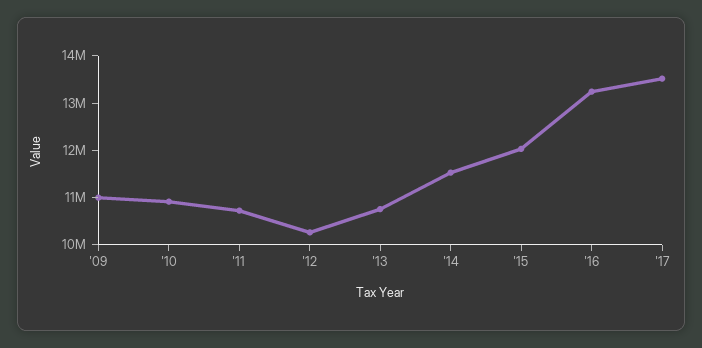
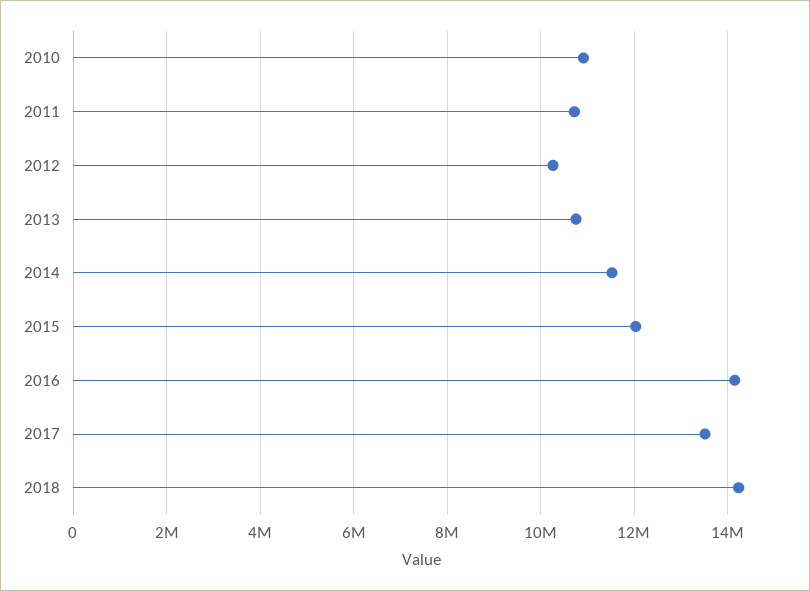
'09: 11000000 -> none
'16: 13200000 -> 14200000
2018: none -> 14200000

